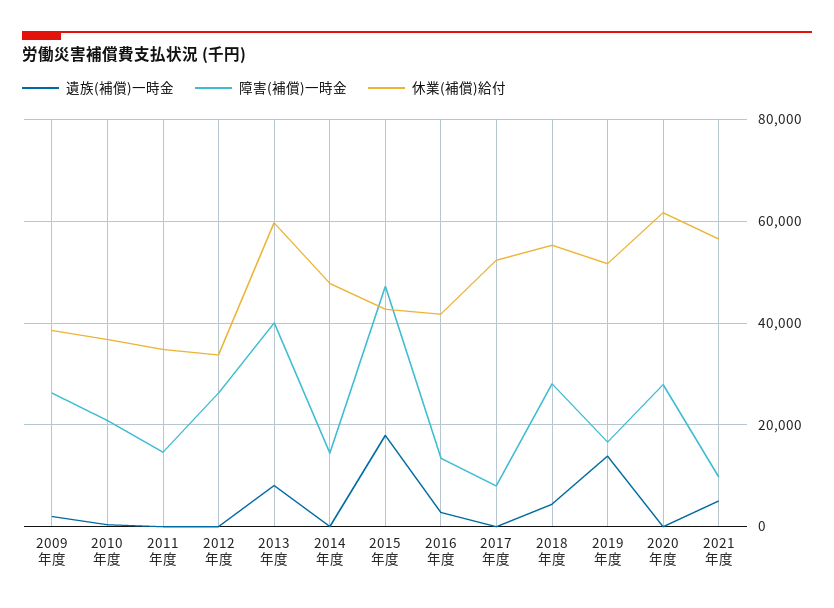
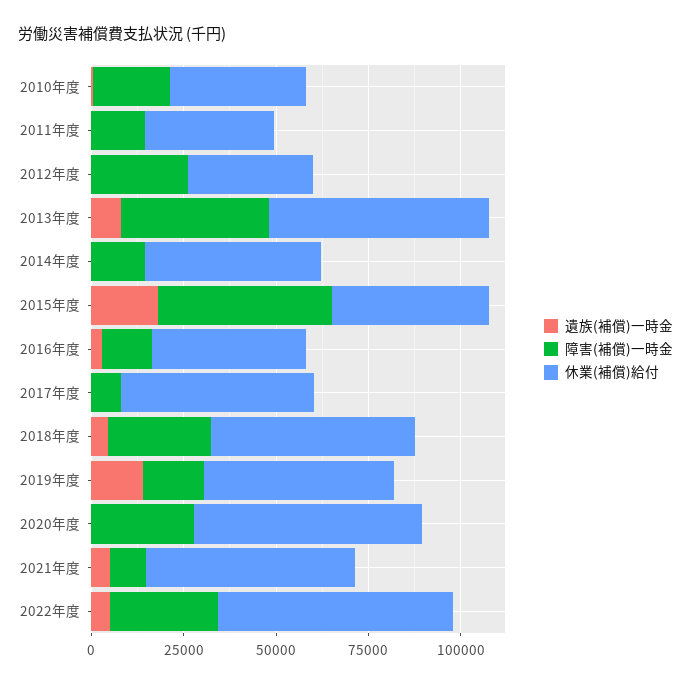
遺族(補償)一時金, 2009年度: 2000 -> none
障害(補償)一時金, 2009年度: 26000 -> none
休業(補償)給付, 2009年度: 38000 -> none
遺族(補償)一時金, 2022年度: none -> 5000
障害(補償)一時金, 2022年度: none -> 30000
休業(補償)給付, 2022年度: none -> 65000

